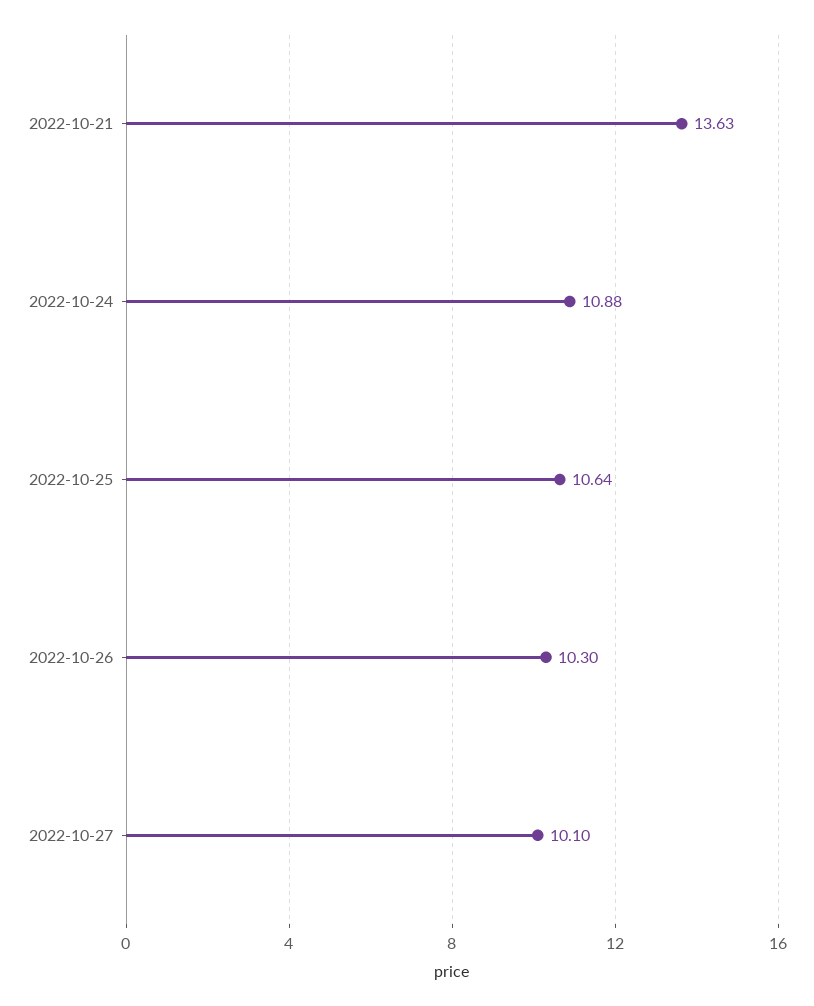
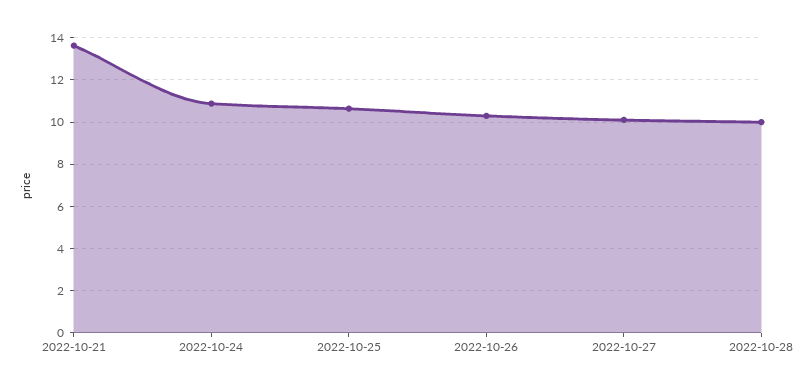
2022-10-28: none -> 10

